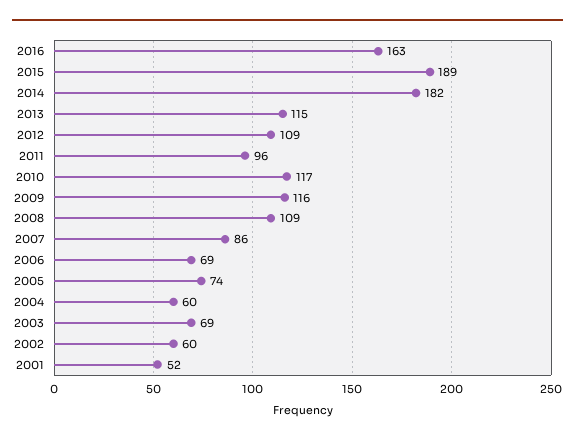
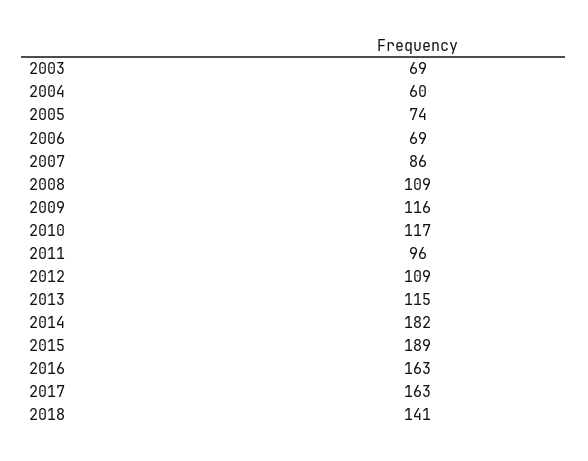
2002: 60 -> none
2001: 52 -> none
2017: none -> 163
2018: none -> 141

